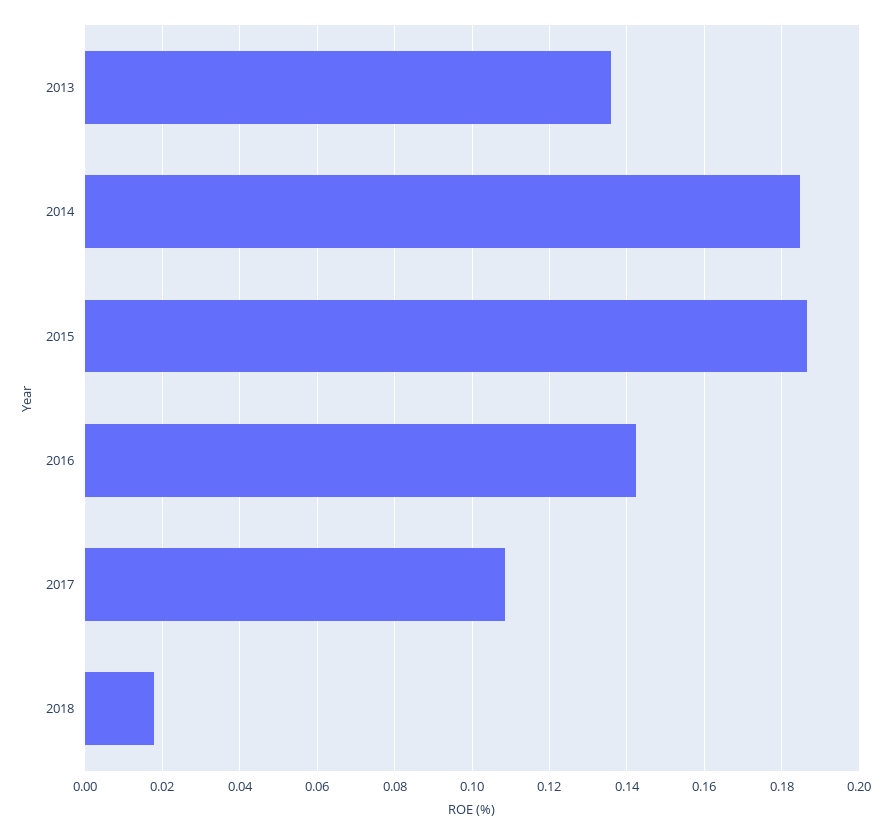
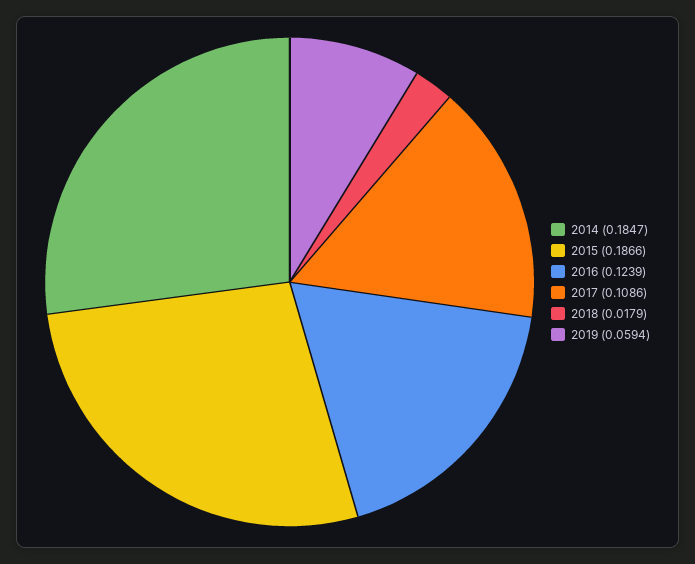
2013: 0.136 -> none
2016: 0.142 -> 0.1239
2019: none -> 0.0594

